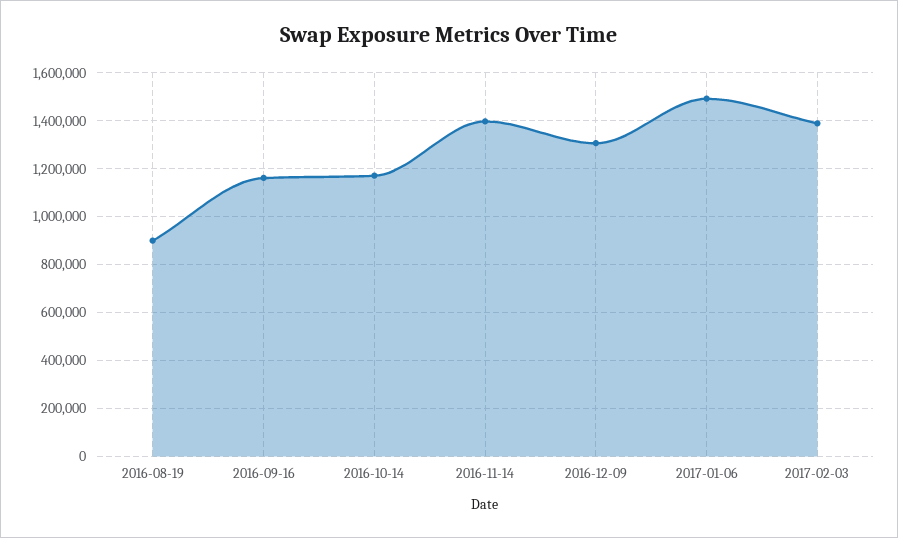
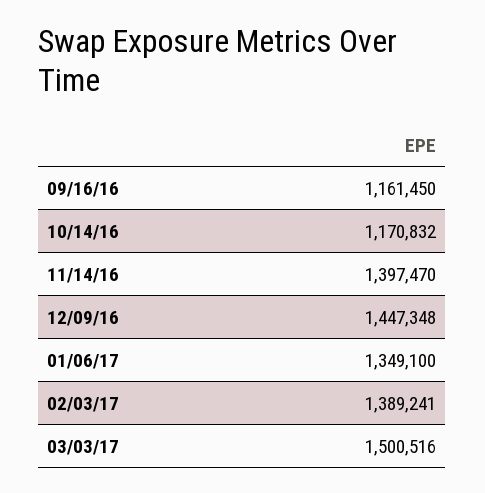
2016-08-19: 900000 -> none
2016-12-09: 1300000 -> 1447348
2017-01-06: 1500000 -> 1349100
03/03/17: none -> 1500516

